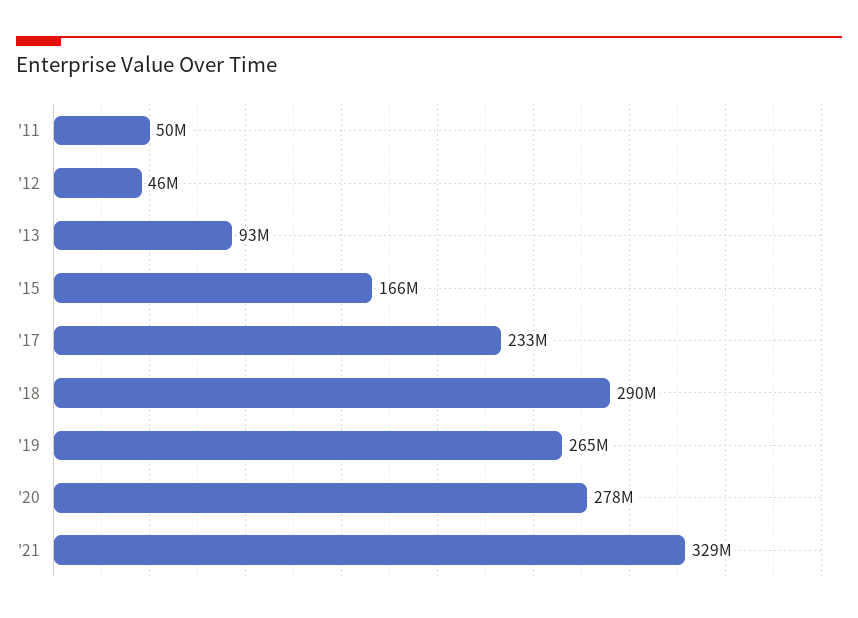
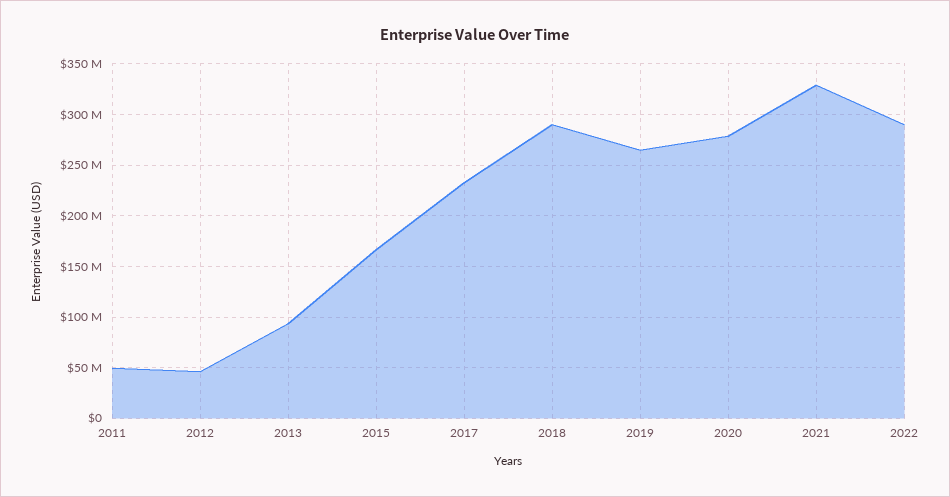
2022: none -> 290000000

